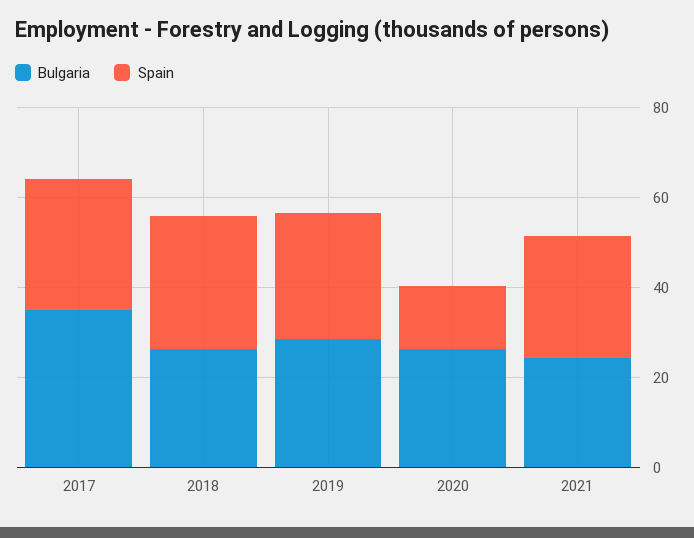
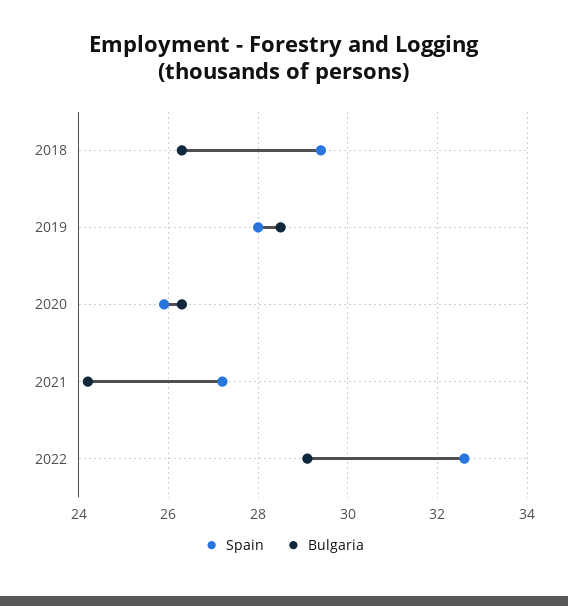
Bulgaria, 2017: 35 -> none
Spain, 2017: 30 -> none
Spain, 2020: 15 -> 26
Spain, 2022: none -> 32.5
Bulgaria, 2022: none -> 29

